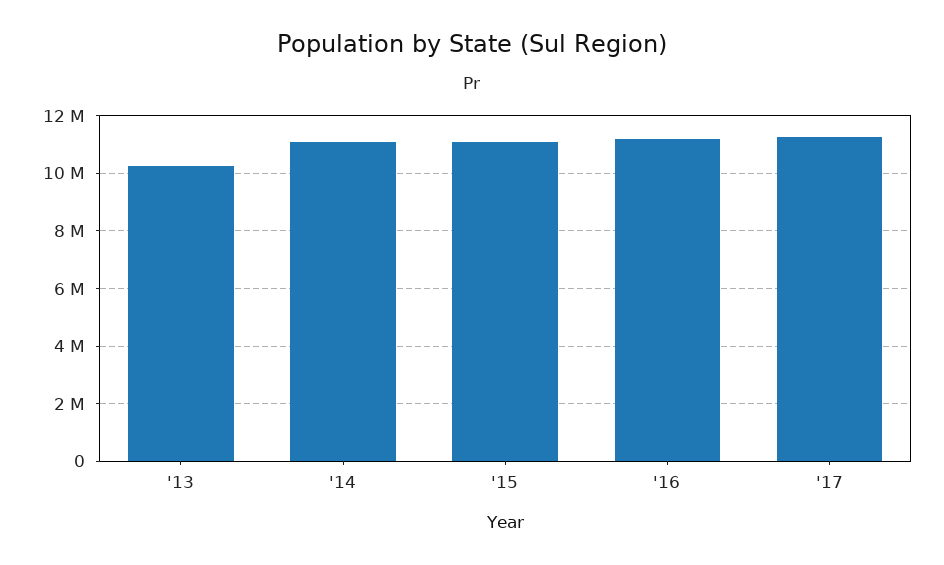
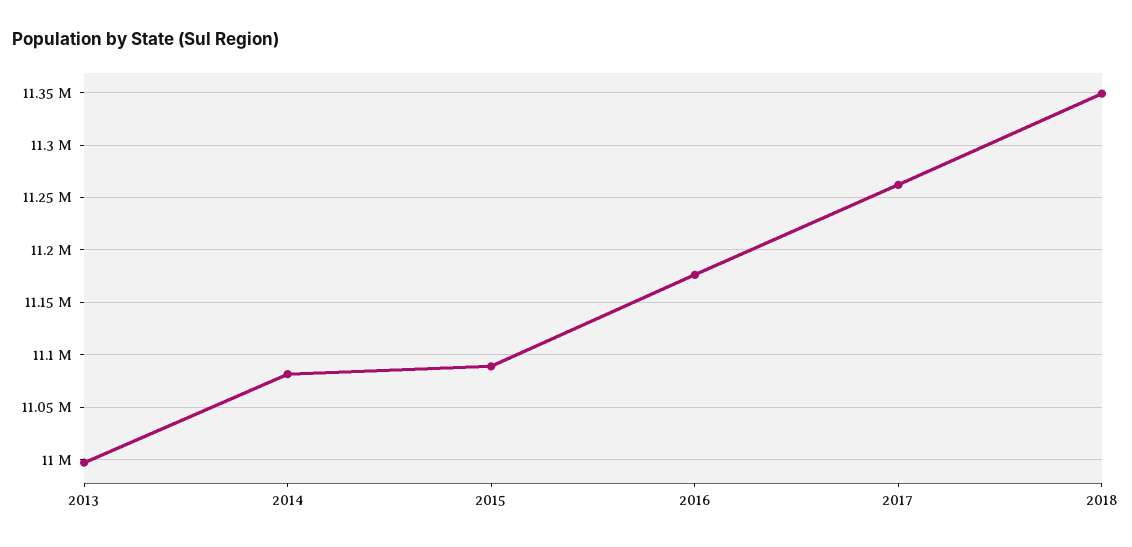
'13: 10250000 -> 11000000
2018: none -> 11350000

